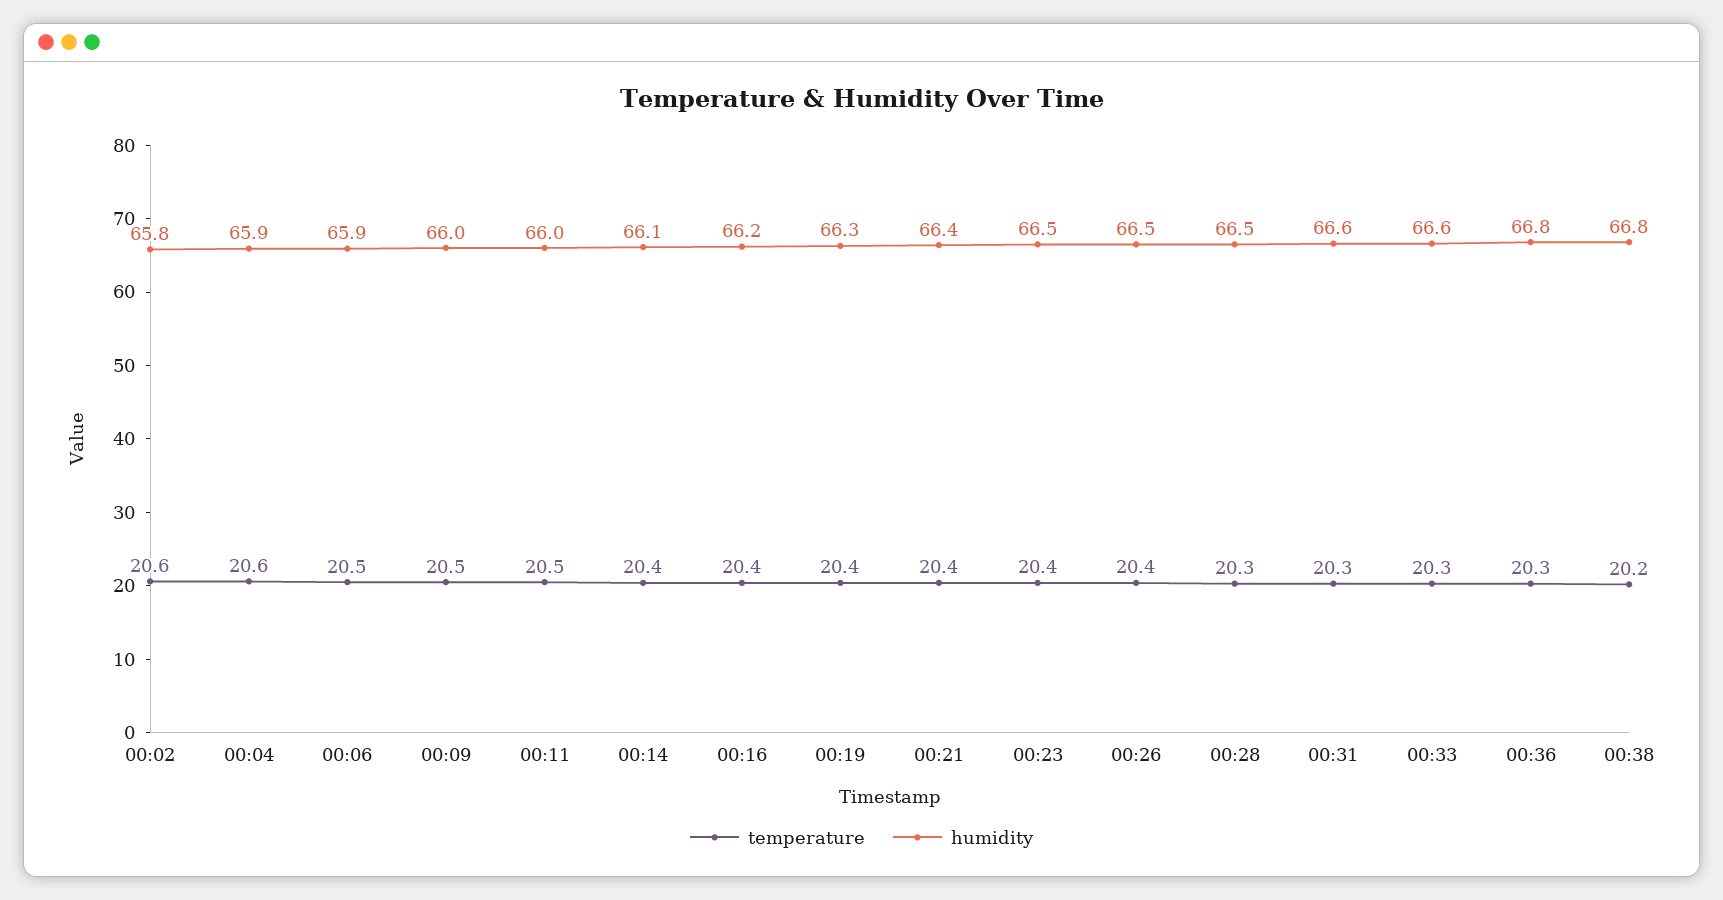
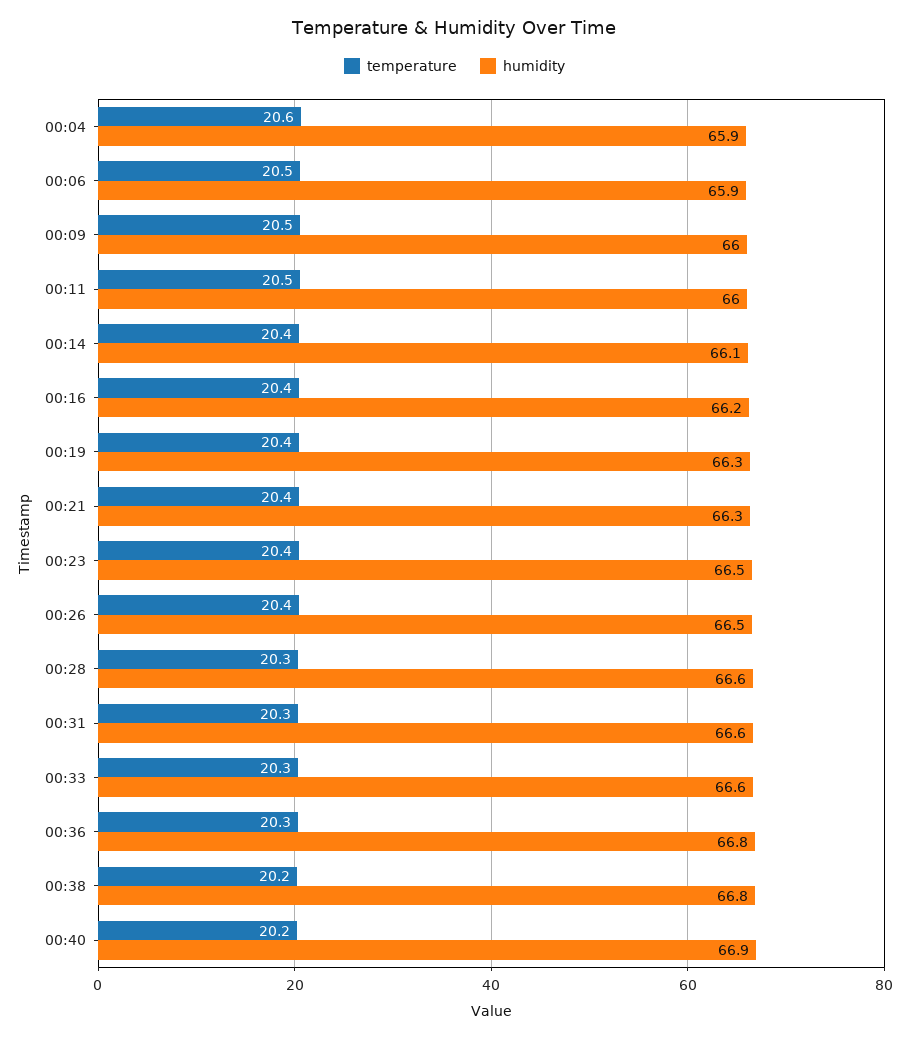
temperature, 00:02: 20.6 -> none
humidity, 00:02: 65.8 -> none
humidity, 00:21: 66.4 -> 66.3
humidity, 00:28: 66.5 -> 66.6
temperature, 00:40: none -> 20.2
humidity, 00:40: none -> 66.9

